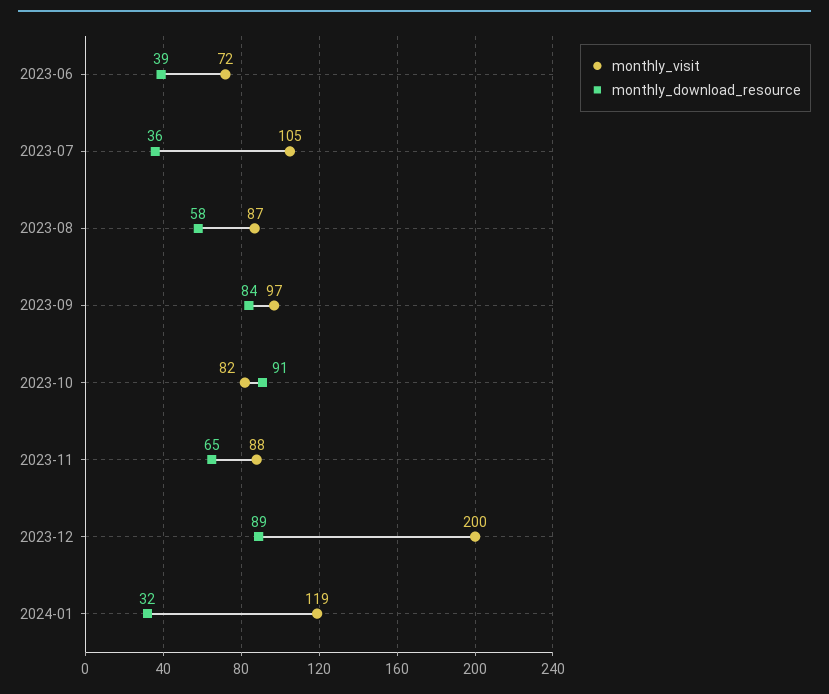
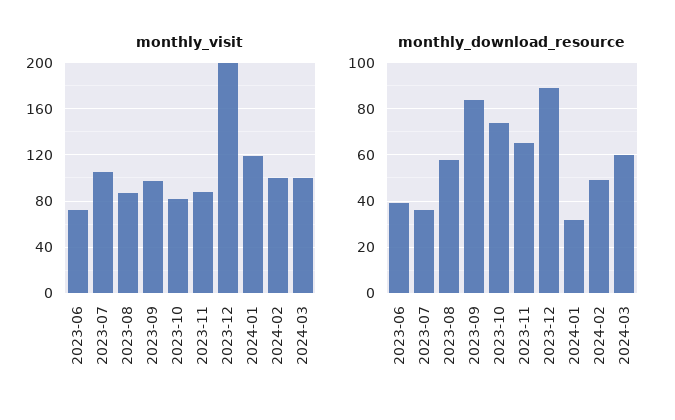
monthly_download_resource, 2023-10: 91 -> 75
monthly_visit, 2024-02: none -> 100
monthly_visit, 2024-03: none -> 100
monthly_download_resource, 2024-02: none -> 50
monthly_download_resource, 2024-03: none -> 60

